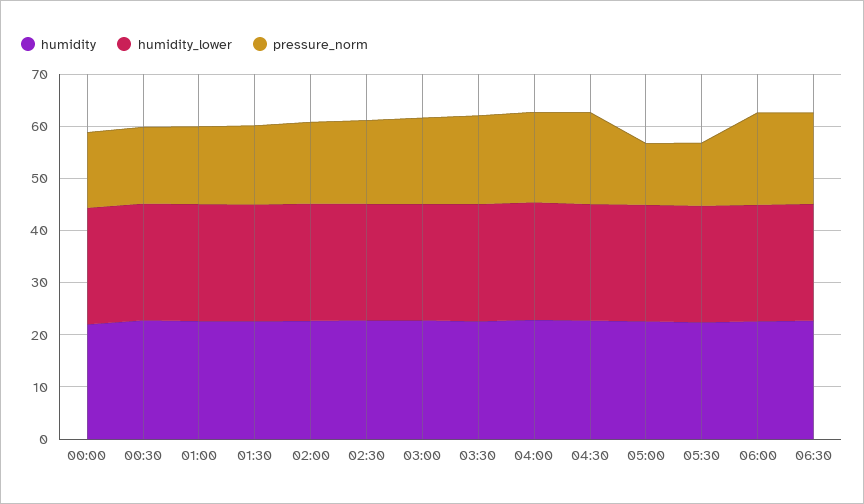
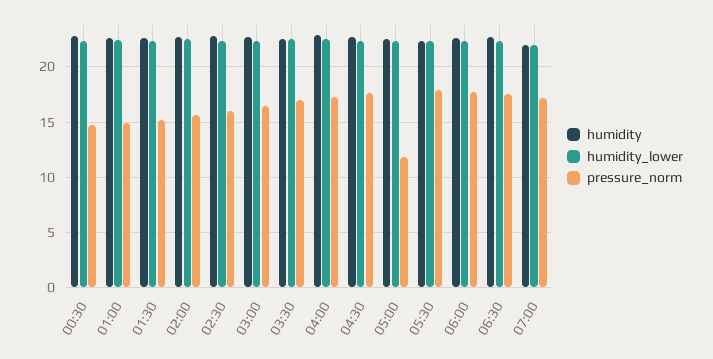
humidity, 00:00: 22 -> none
humidity_lower, 00:00: 22 -> none
pressure_norm, 00:00: 14 -> none
pressure_norm, 05:30: 12 -> 18
humidity, 07:00: none -> 22
humidity_lower, 07:00: none -> 22
pressure_norm, 07:00: none -> 17

